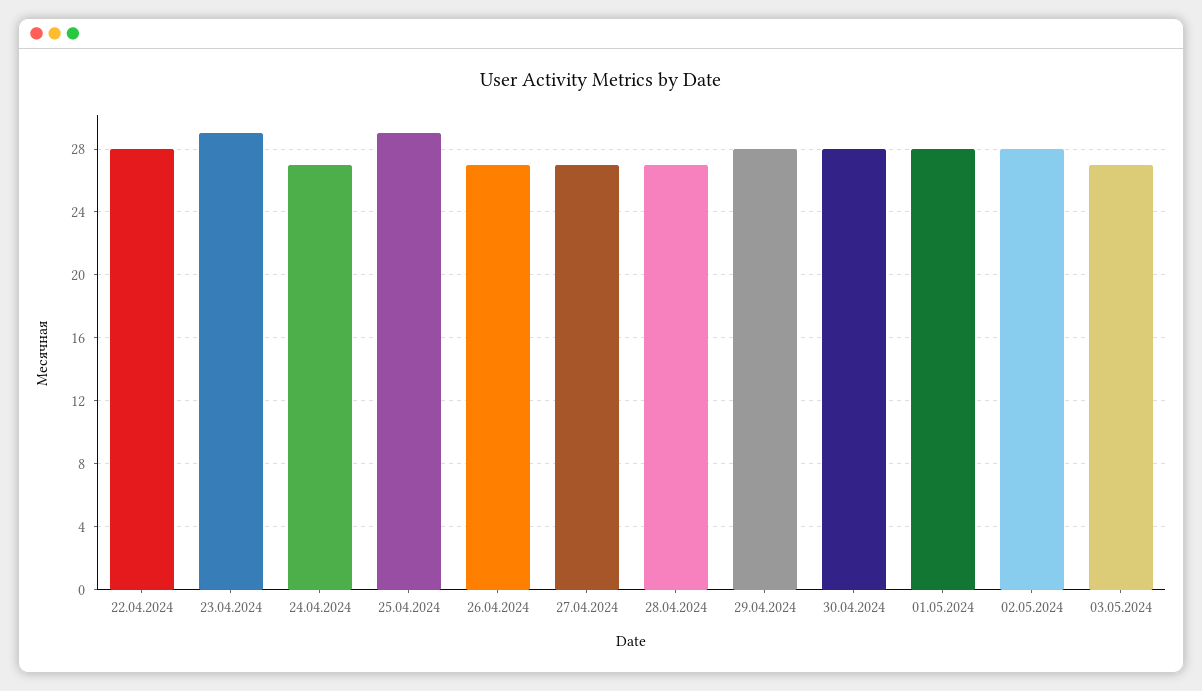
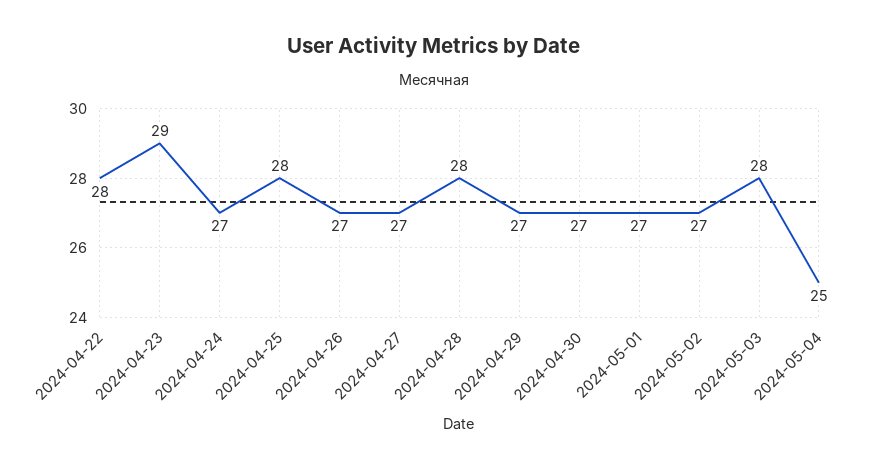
25.04.2024: 29 -> 28
28.04.2024: 27 -> 28
29.04.2024: 28 -> 27
30.04.2024: 28 -> 27
01.05.2024: 28 -> 27
02.05.2024: 28 -> 27
03.05.2024: 27 -> 28
2024-05-04: none -> 25

